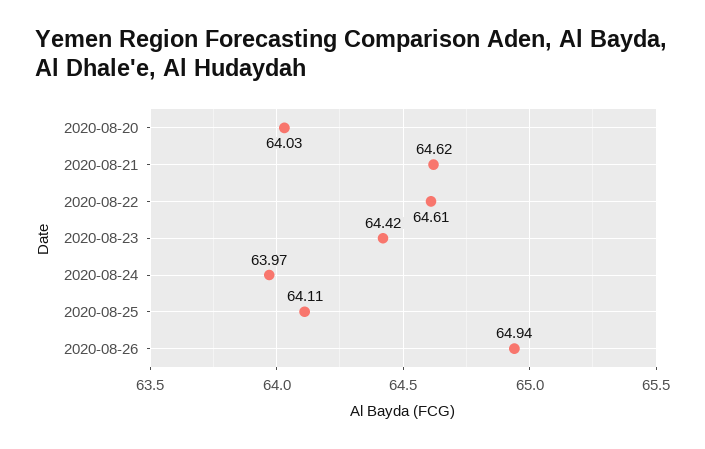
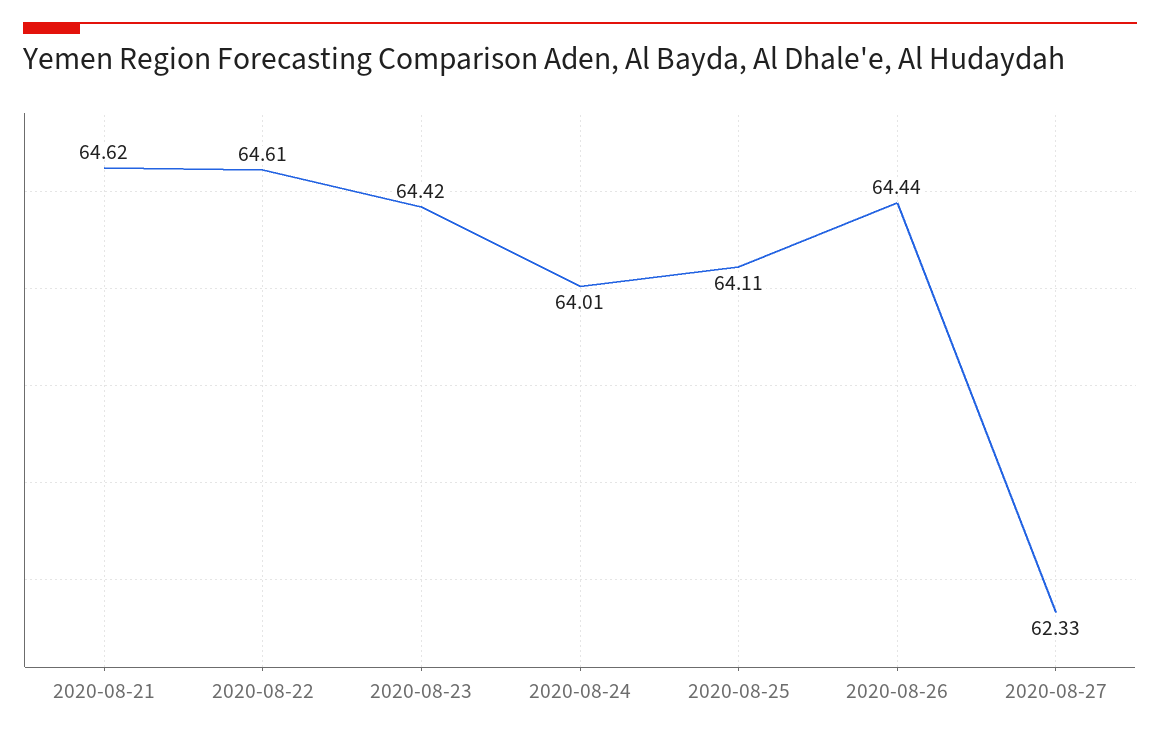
2020-08-20: 64.03 -> none
2020-08-24: 63.97 -> 64.01
2020-08-26: 64.94 -> 64.44
2020-08-27: none -> 62.33

